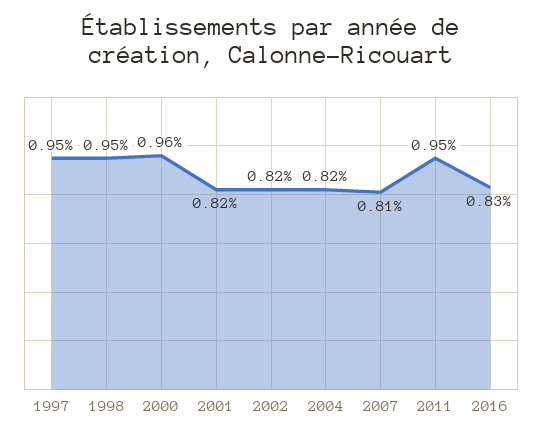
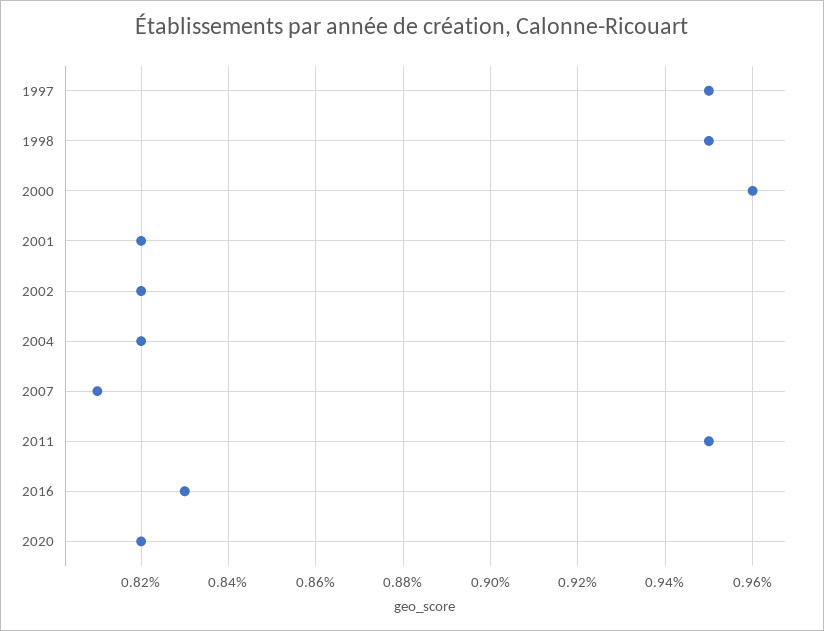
2020: none -> 0.82

